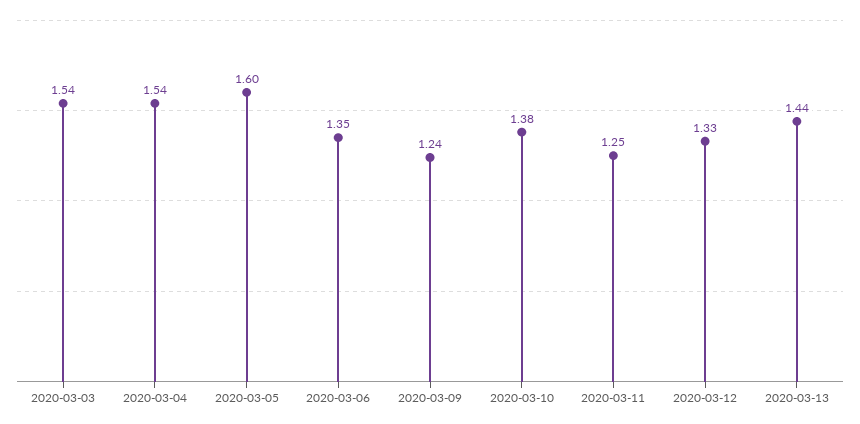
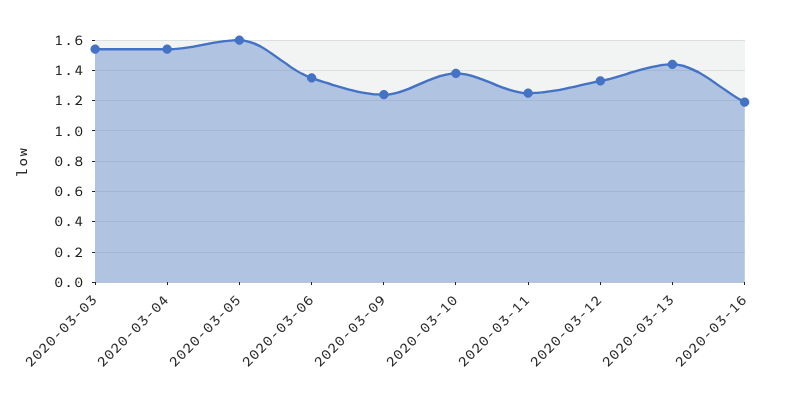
2020-03-16: none -> 1.2

